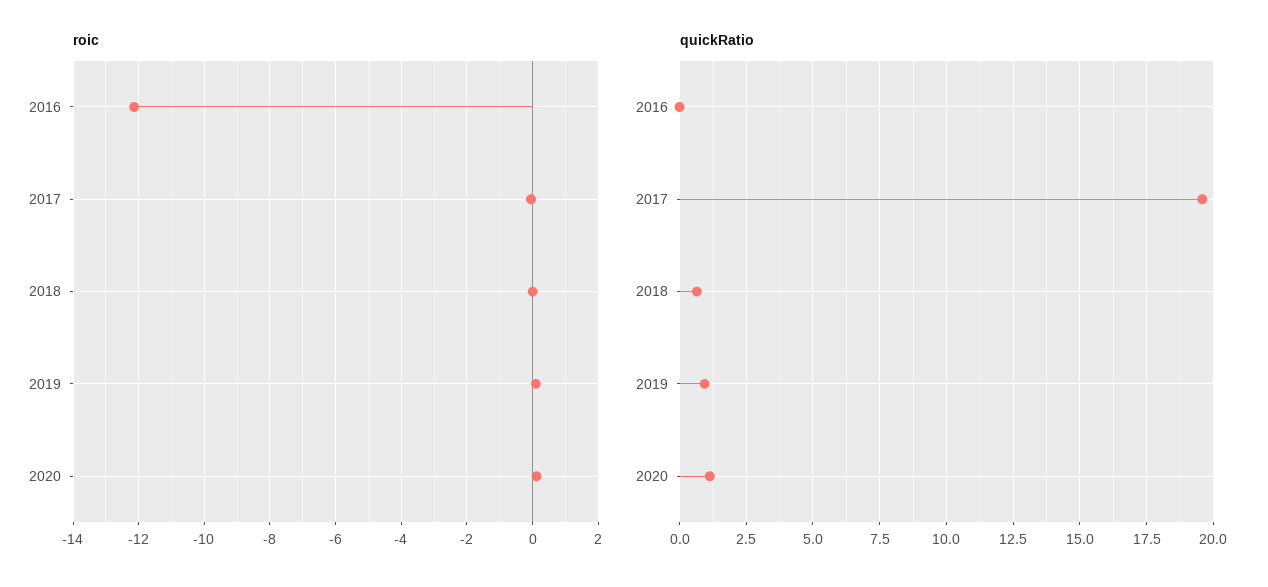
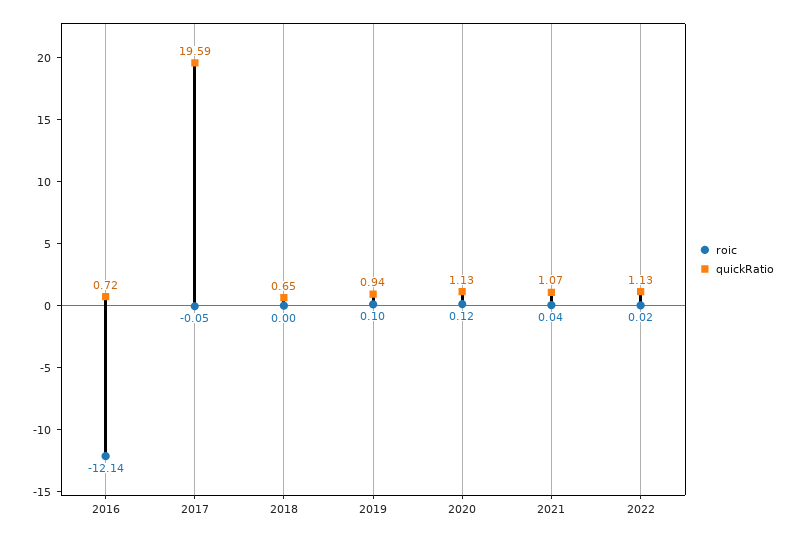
quickRatio, 2016: 0 -> 0.72
roic, 2021: none -> 0.04
quickRatio, 2021: none -> 1.07
roic, 2022: none -> 0.02
quickRatio, 2022: none -> 1.13

